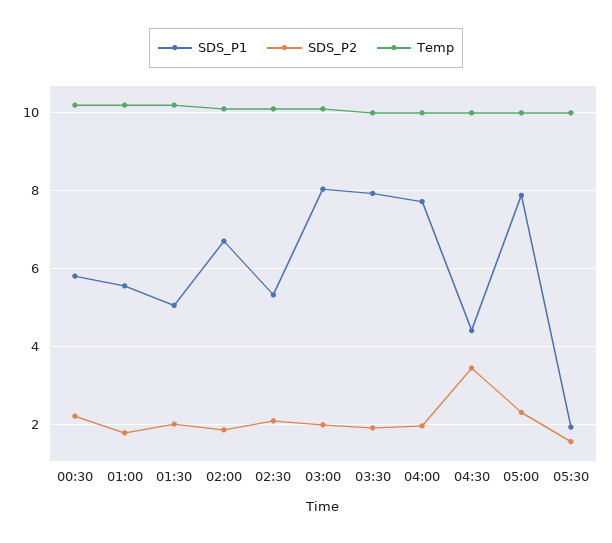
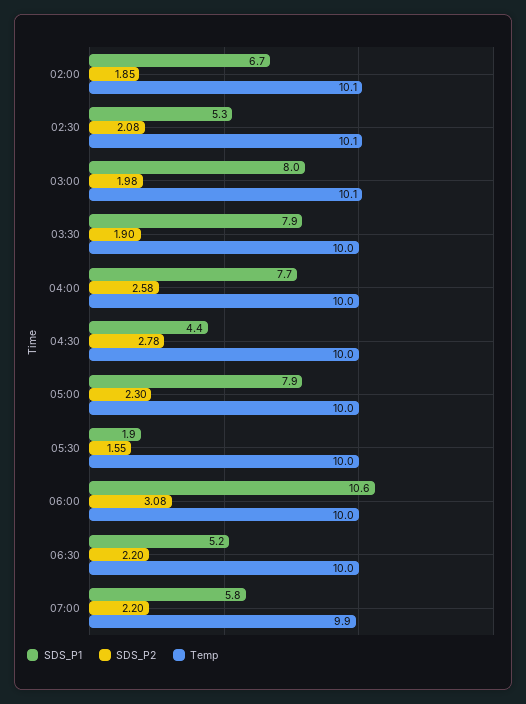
SDS_P1, 00:30: 5.8 -> none
SDS_P2, 00:30: 2.2 -> none
Temp, 00:30: 10.2 -> none
SDS_P1, 01:00: 5.6 -> none
SDS_P2, 01:00: 1.8 -> none
Temp, 01:00: 10.2 -> none
SDS_P1, 01:30: 5 -> none
SDS_P2, 01:30: 2 -> none
Temp, 01:30: 10.2 -> none
SDS_P2, 04:00: 2 -> 2.58
SDS_P2, 04:30: 3.4 -> 2.78
SDS_P1, 06:00: none -> 10.6
SDS_P2, 06:00: none -> 3.08
Temp, 06:00: none -> 10
SDS_P1, 06:30: none -> 5.2
SDS_P2, 06:30: none -> 2.2
Temp, 06:30: none -> 10
SDS_P1, 07:00: none -> 5.8
SDS_P2, 07:00: none -> 2.2
Temp, 07:00: none -> 9.9

